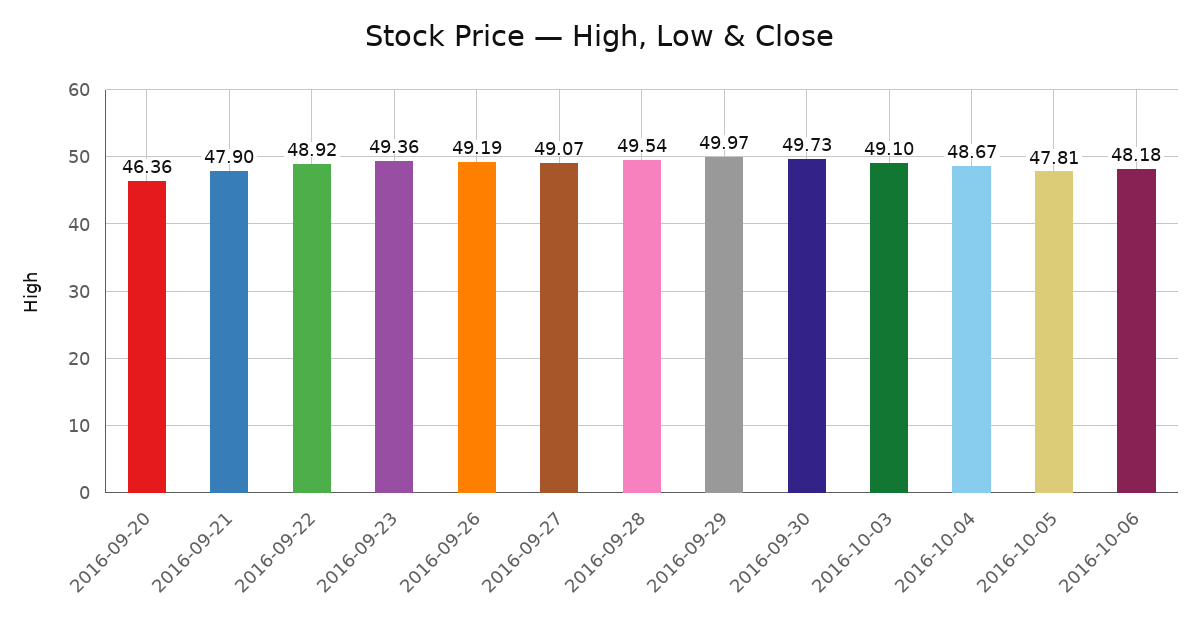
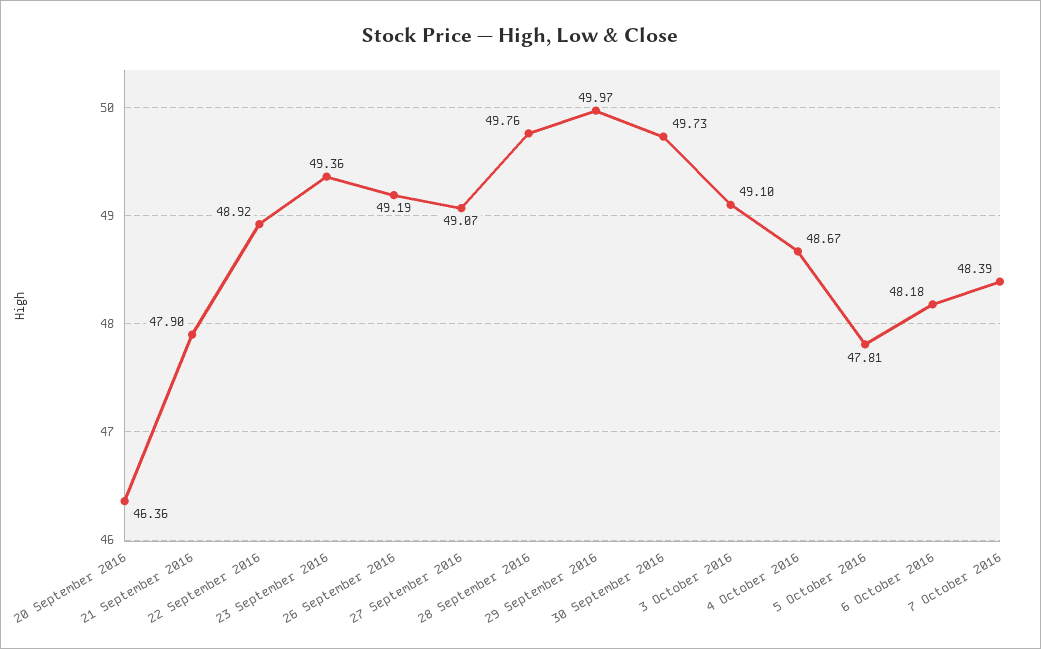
2016-09-28: 49.54 -> 49.76
7 October 2016: none -> 48.39

